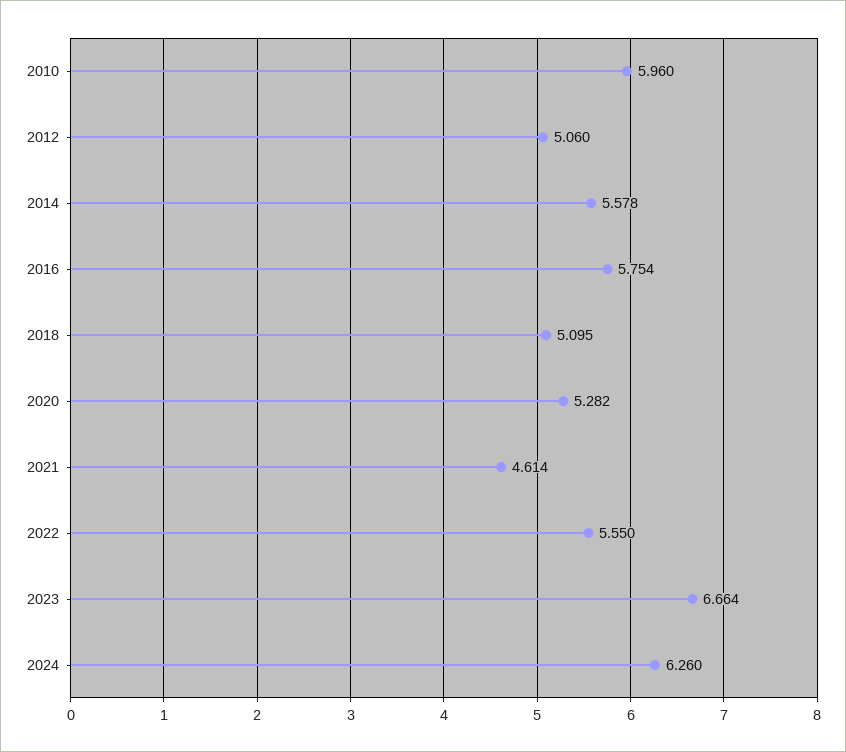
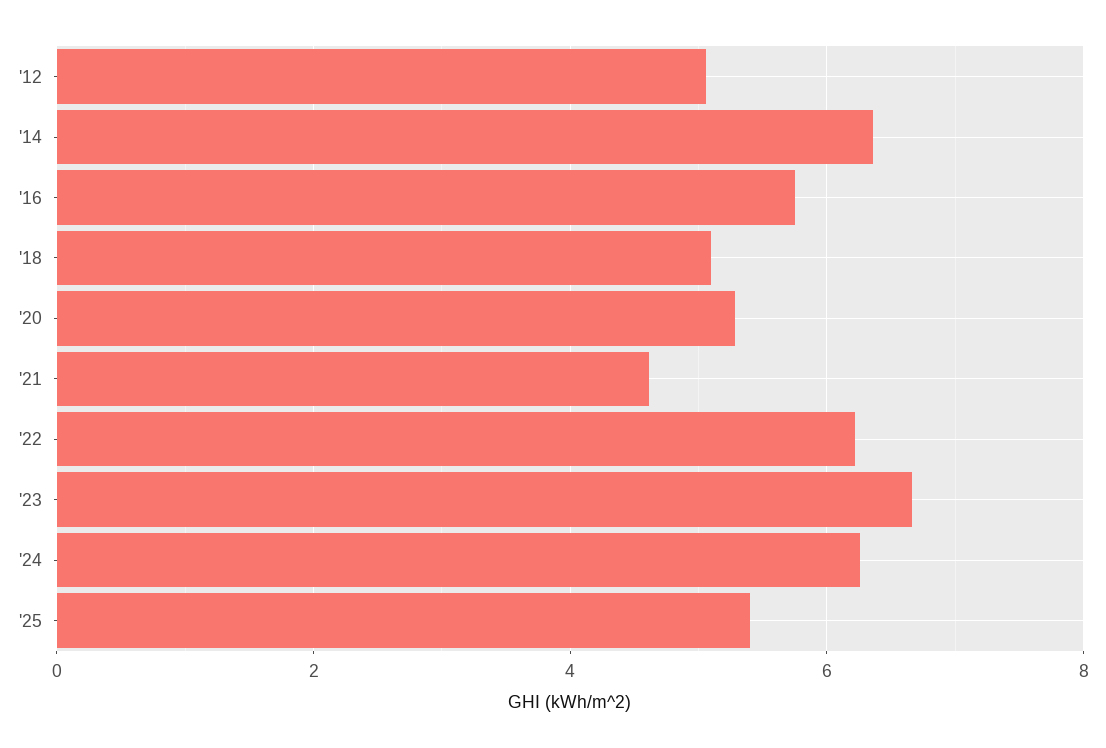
2010: 5.96 -> none
2014: 5.578 -> 6.4
2022: 5.55 -> 6.2
'25: none -> 5.4

